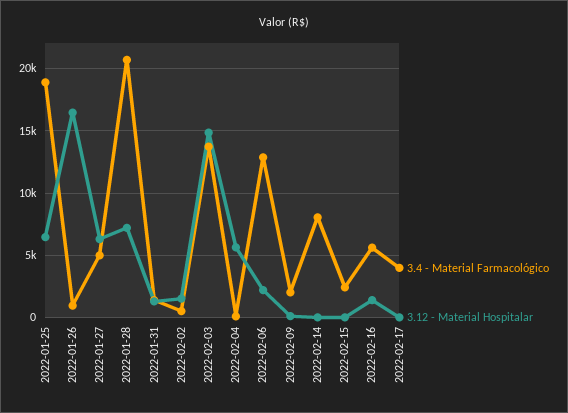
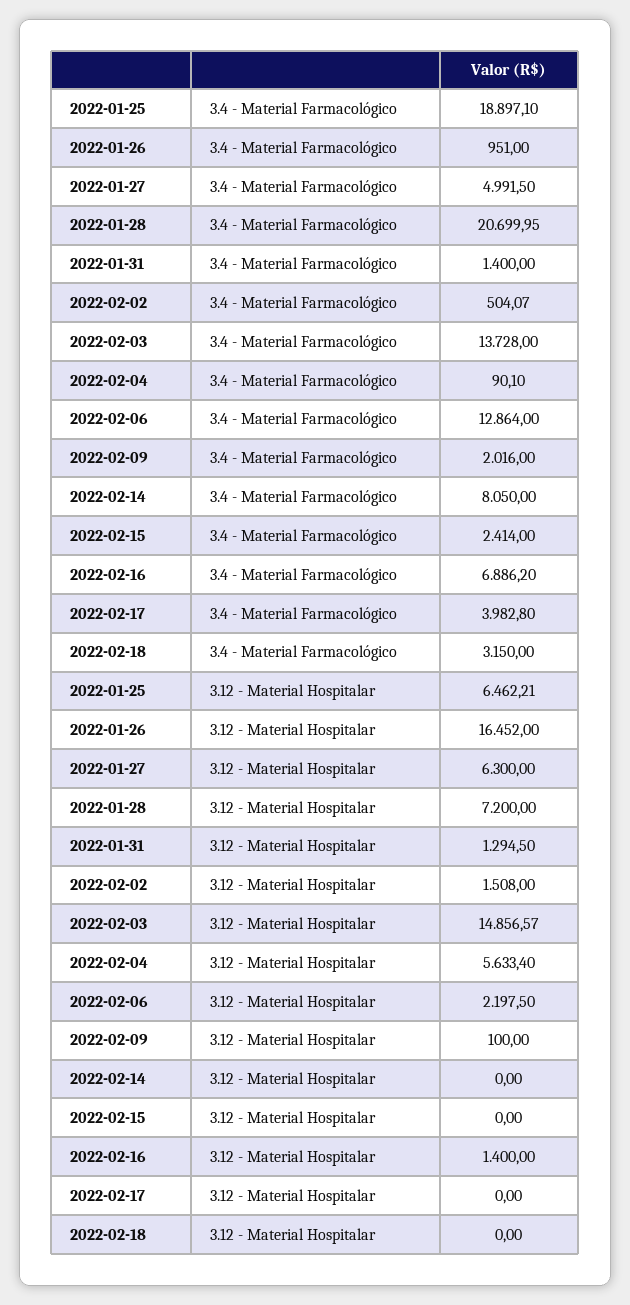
3.4 - Material Farmacológico, 2022-02-16: 5500 -> 6886.2
3.4 - Material Farmacológico, 2022-02-18: none -> 3150
3.12 - Material Hospitalar, 2022-02-18: none -> 0

